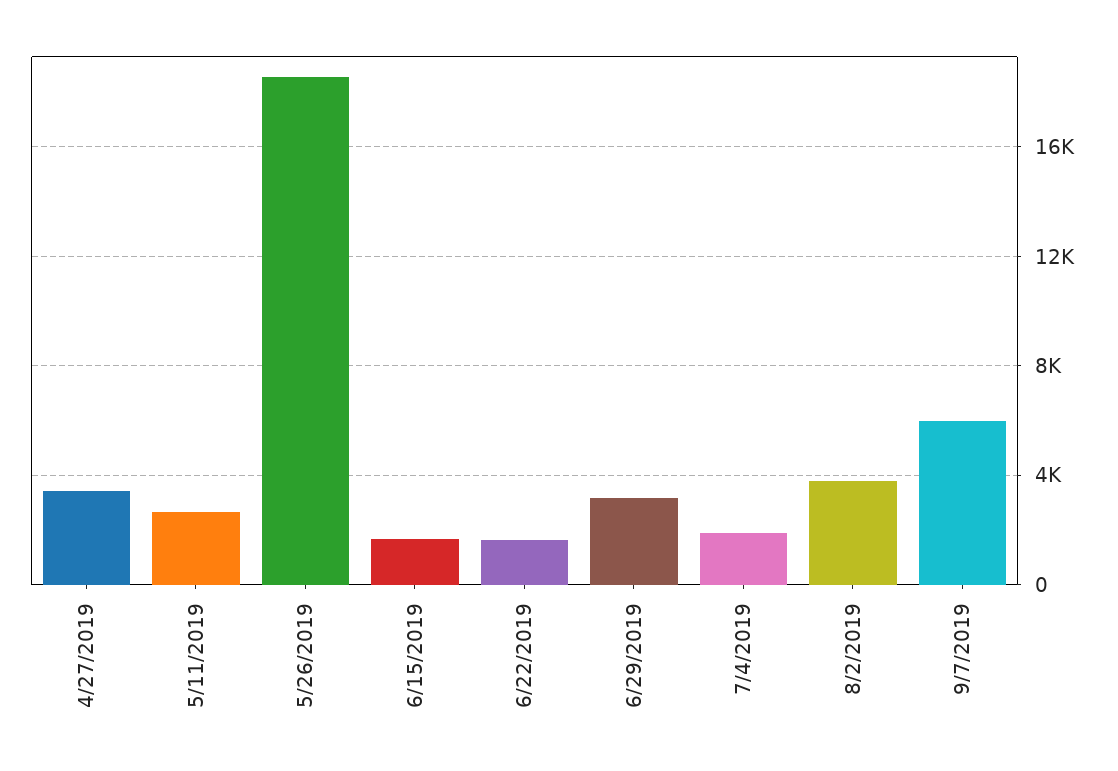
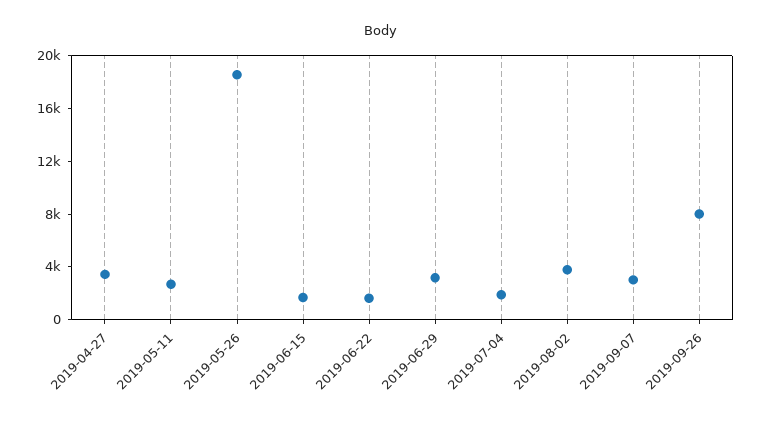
9/7/2019: 6000 -> 3000
2019-09-26: none -> 8000

